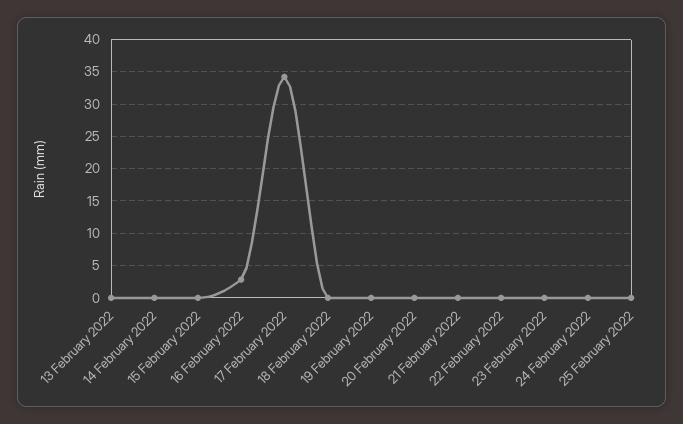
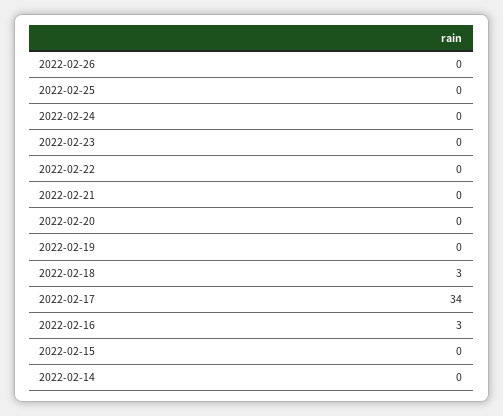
13 February 2022: 0 -> none
18 February 2022: 0 -> 3
2022-02-26: none -> 0

